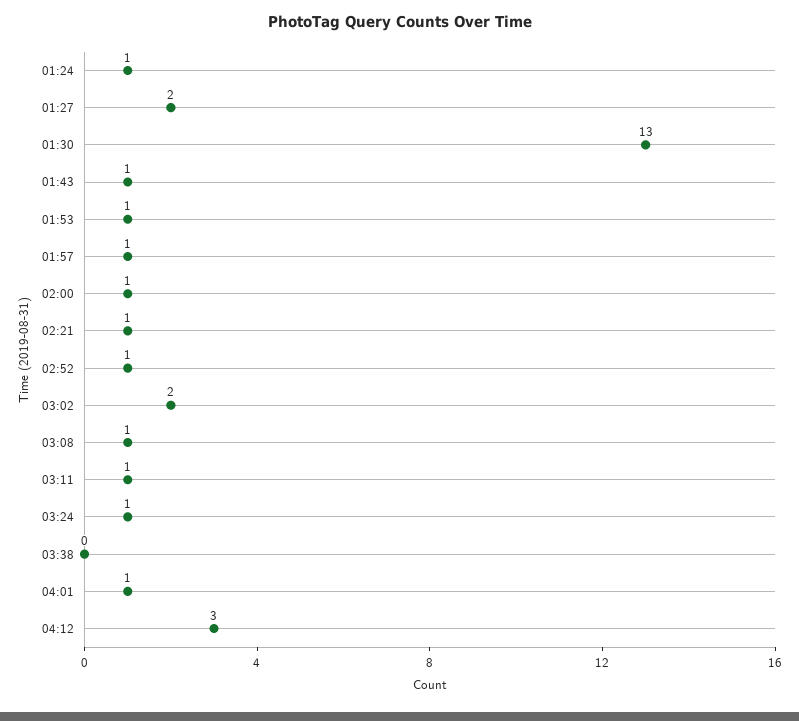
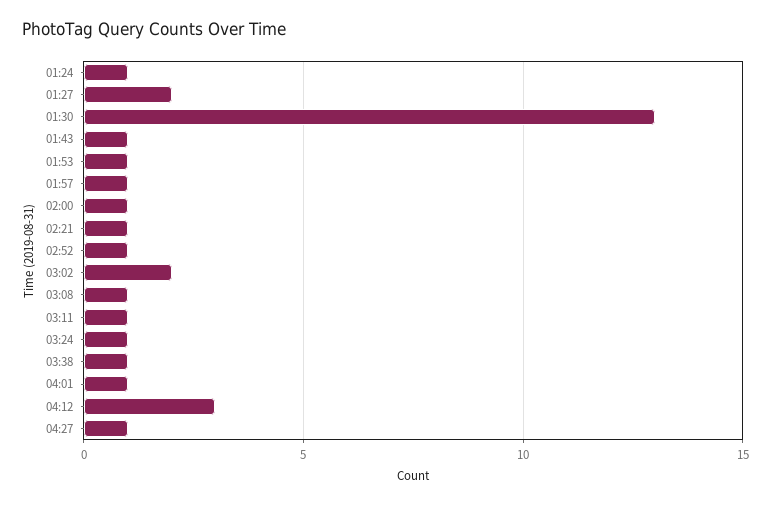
03:38: 0 -> 1
04:27: none -> 1

